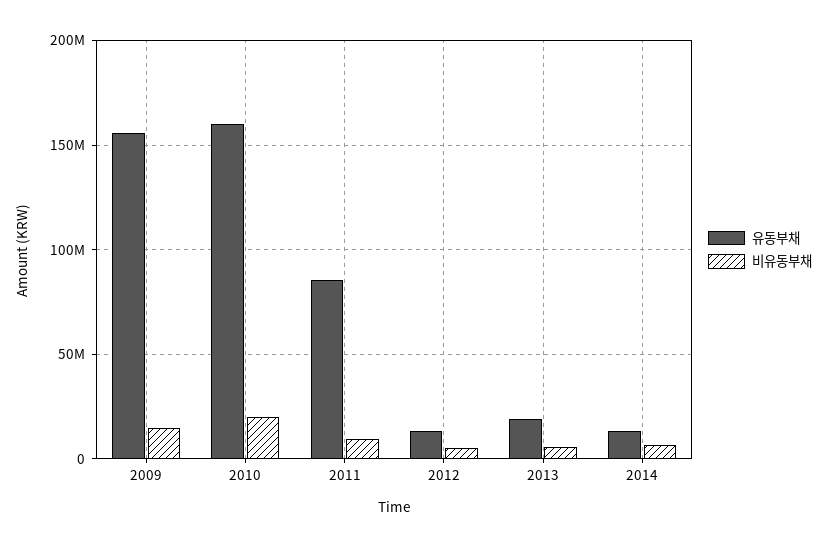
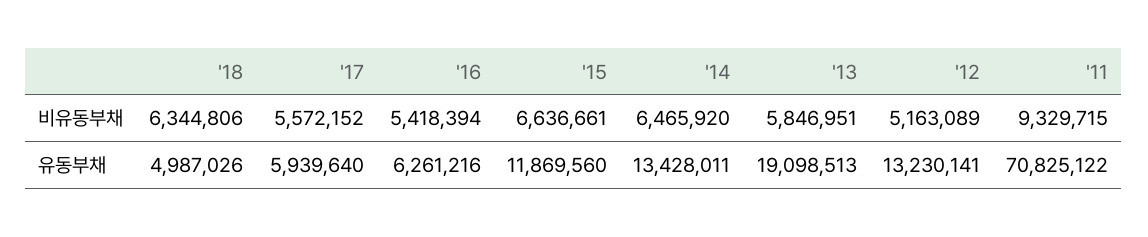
유동부채, 2009: 155000000 -> none
비유동부채, 2009: 15000000 -> none
유동부채, 2010: 160000000 -> none
비유동부채, 2010: 20000000 -> none
유동부채, 2011: 85000000 -> 70825122
비유동부채, '18: none -> 6344806
비유동부채, '17: none -> 5572152
비유동부채, '16: none -> 5418394
비유동부채, '15: none -> 6636661
유동부채, '18: none -> 4987026
유동부채, '17: none -> 5939640
유동부채, '16: none -> 6261216
유동부채, '15: none -> 11869560

